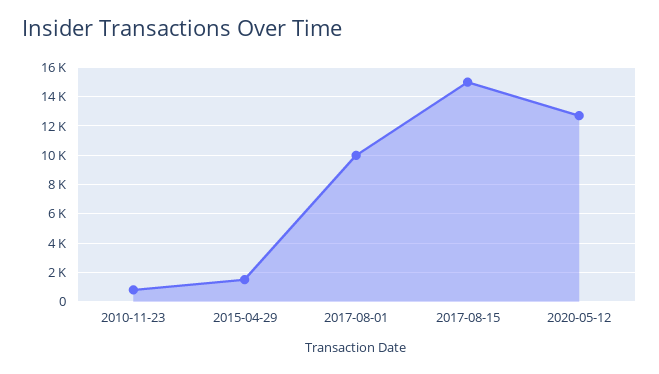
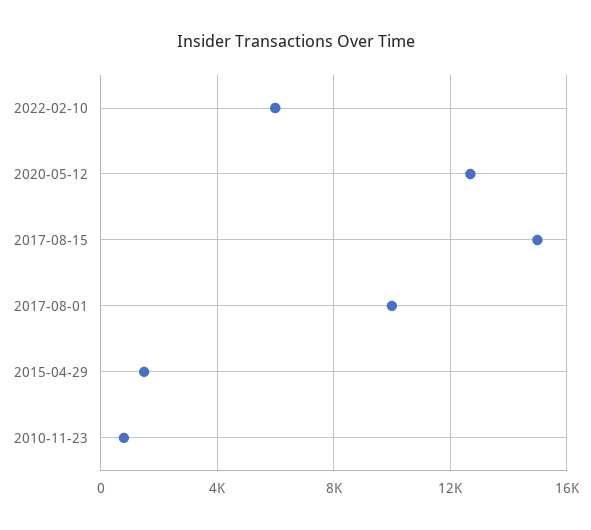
2022-02-10: none -> 6000

